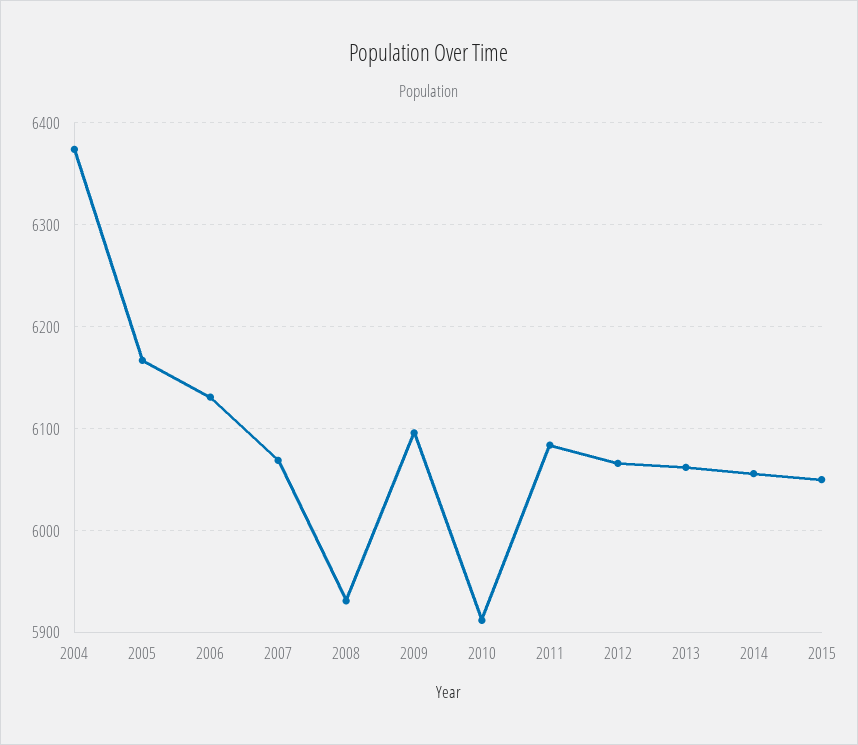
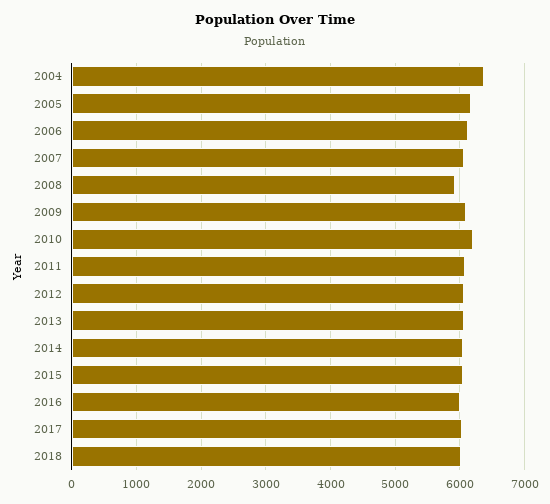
2010: 5910 -> 6200
2016: none -> 6000
2017: none -> 6000
2018: none -> 6000

